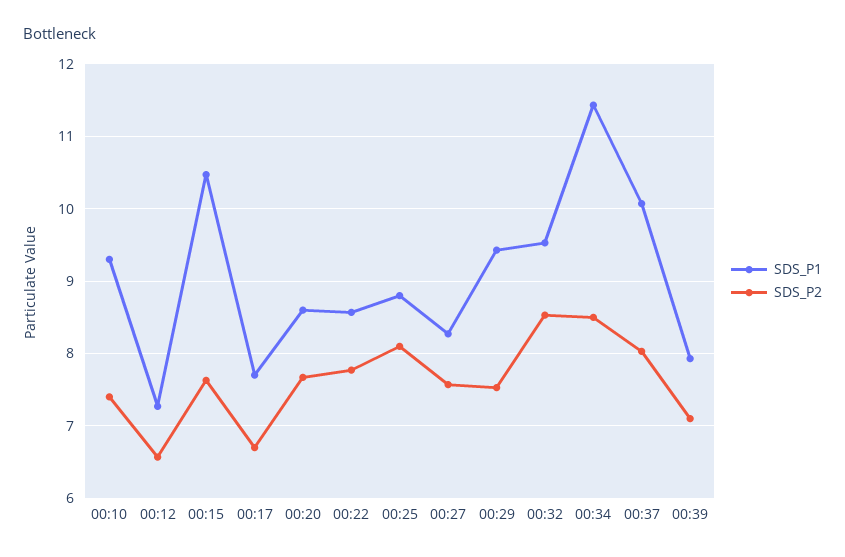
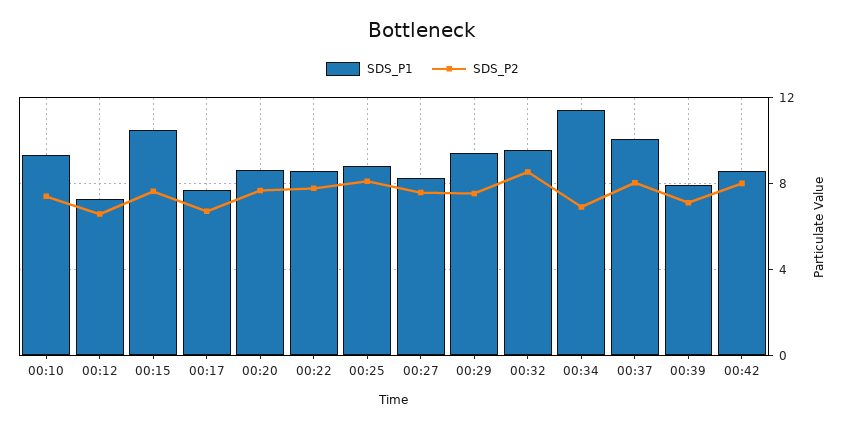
SDS_P2, 00:34: 8.5 -> 7
SDS_P1, 00:42: none -> 8.5
SDS_P2, 00:42: none -> 8

